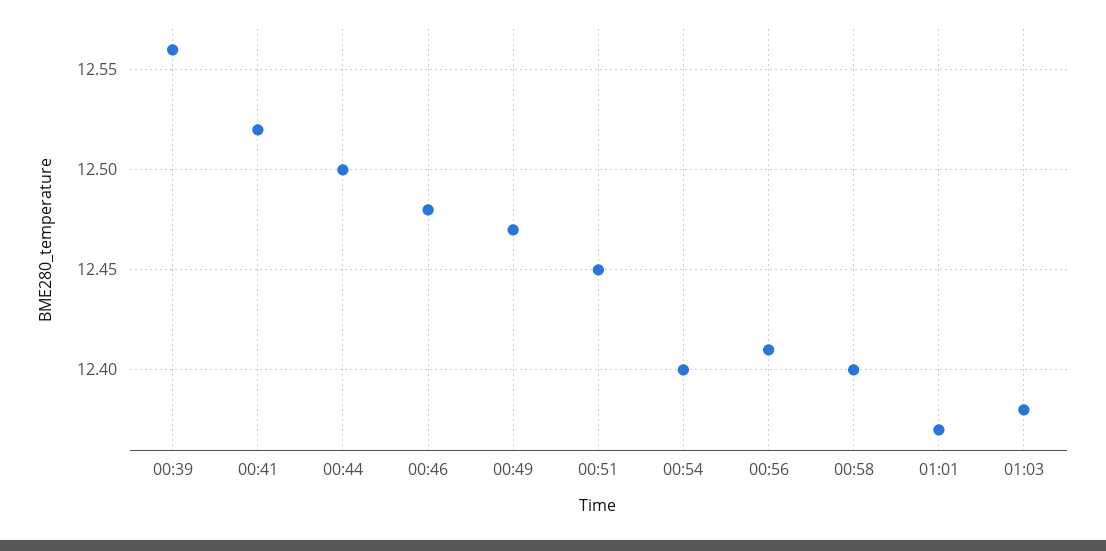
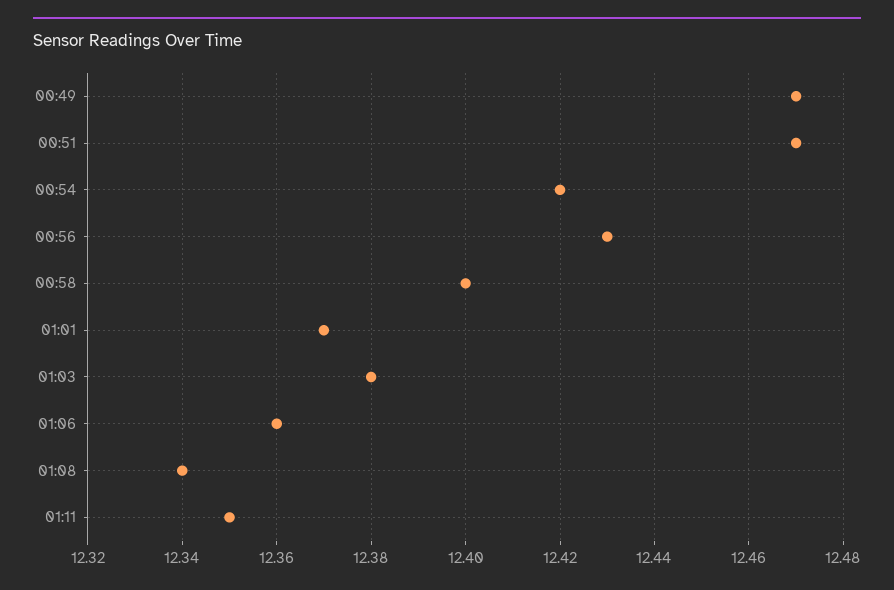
00:39: 12.56 -> none
00:41: 12.52 -> none
00:44: 12.5 -> none
00:46: 12.48 -> none
00:51: 12.45 -> 12.47
00:54: 12.4 -> 12.42
00:56: 12.41 -> 12.43
01:06: none -> 12.36
01:08: none -> 12.34
01:11: none -> 12.35

